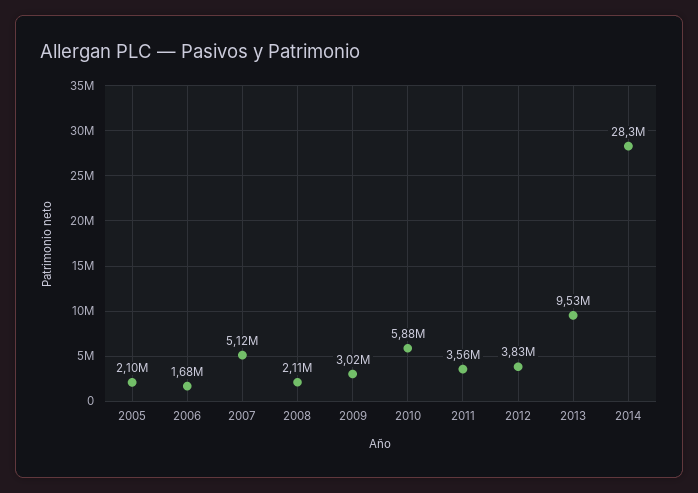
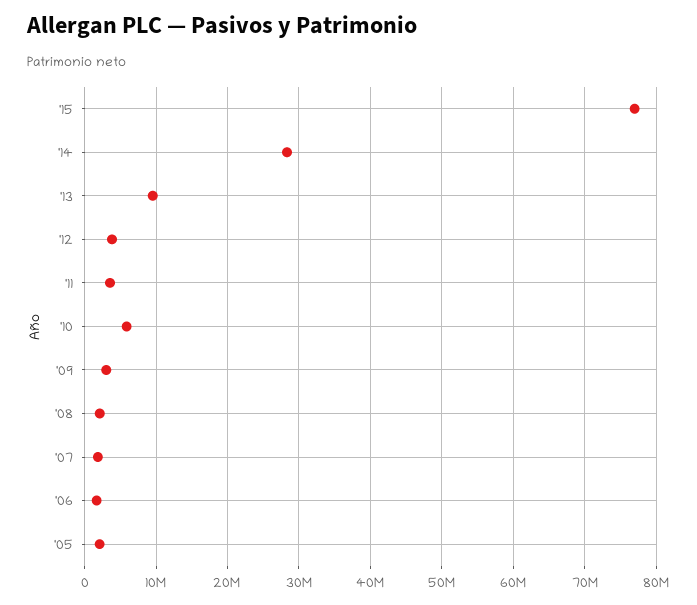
2007: 5120000 -> 2000000
'15: none -> 77000000

